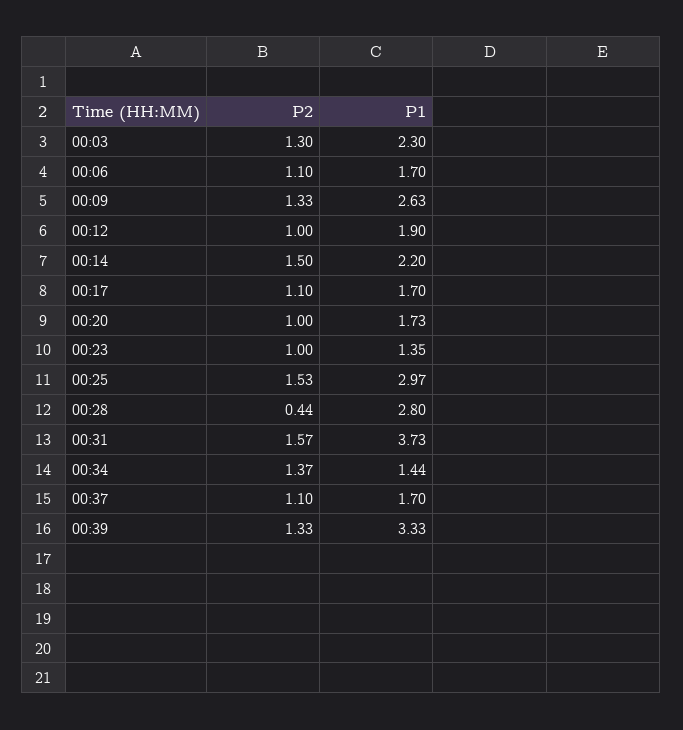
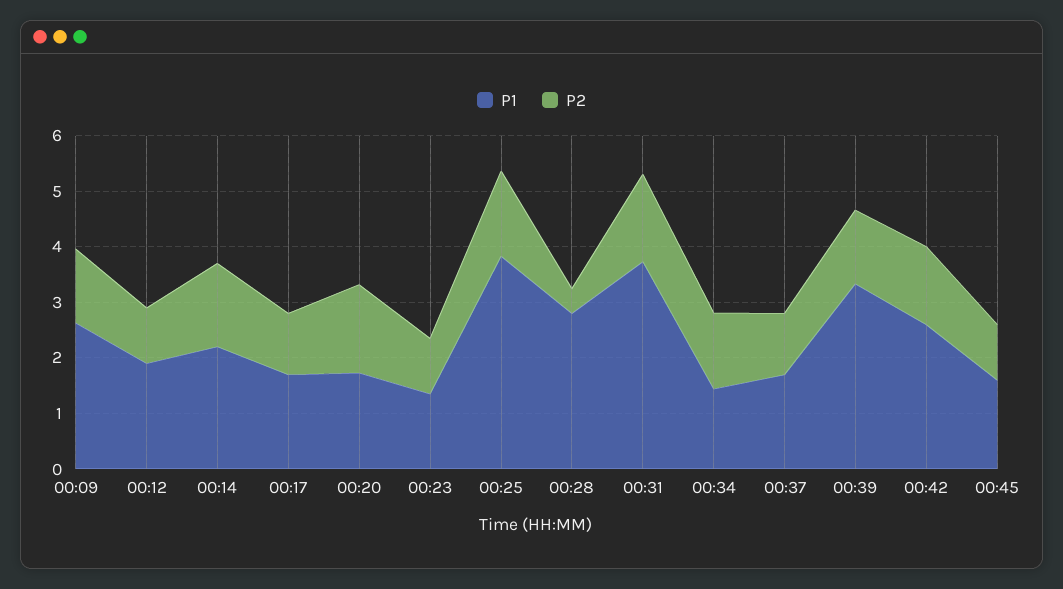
P2, 00:03: 1.3 -> none
P1, 00:03: 2.3 -> none
P2, 00:06: 1.1 -> none
P1, 00:06: 1.7 -> none
P2, 00:20: 1 -> 1.6
P1, 00:25: 2.97 -> 3.8
P1, 00:42: none -> 2.6
P2, 00:42: none -> 1.4
P1, 00:45: none -> 1.6
P2, 00:45: none -> 1

